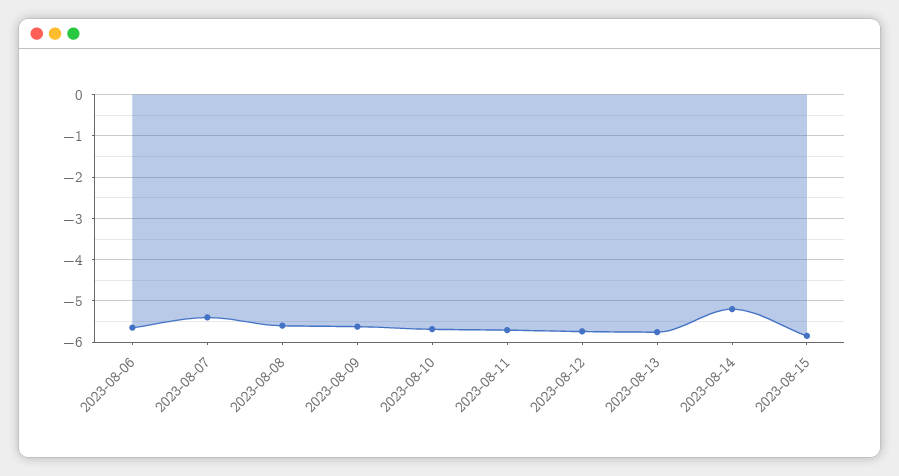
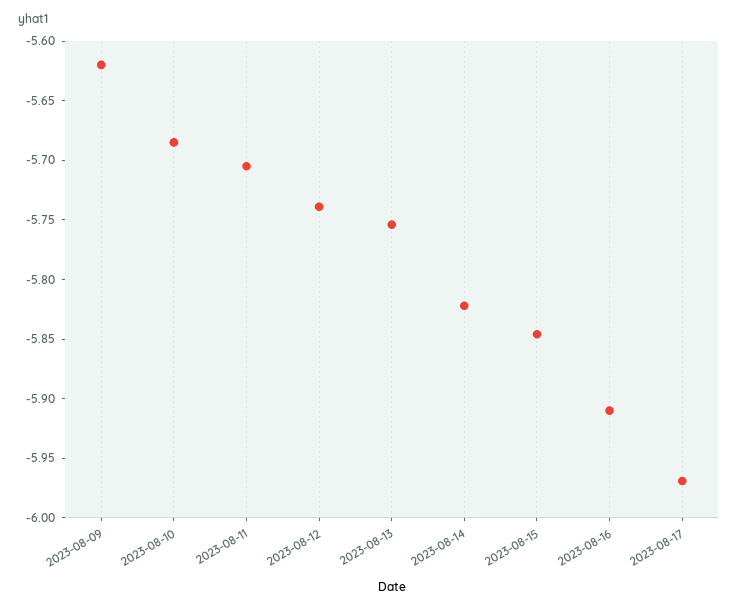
2023-08-06: -5.6 -> none
2023-08-07: -5.4 -> none
2023-08-08: -5.6 -> none
2023-08-14: -5.2 -> -5.82
2023-08-16: none -> -5.91
2023-08-17: none -> -5.97

